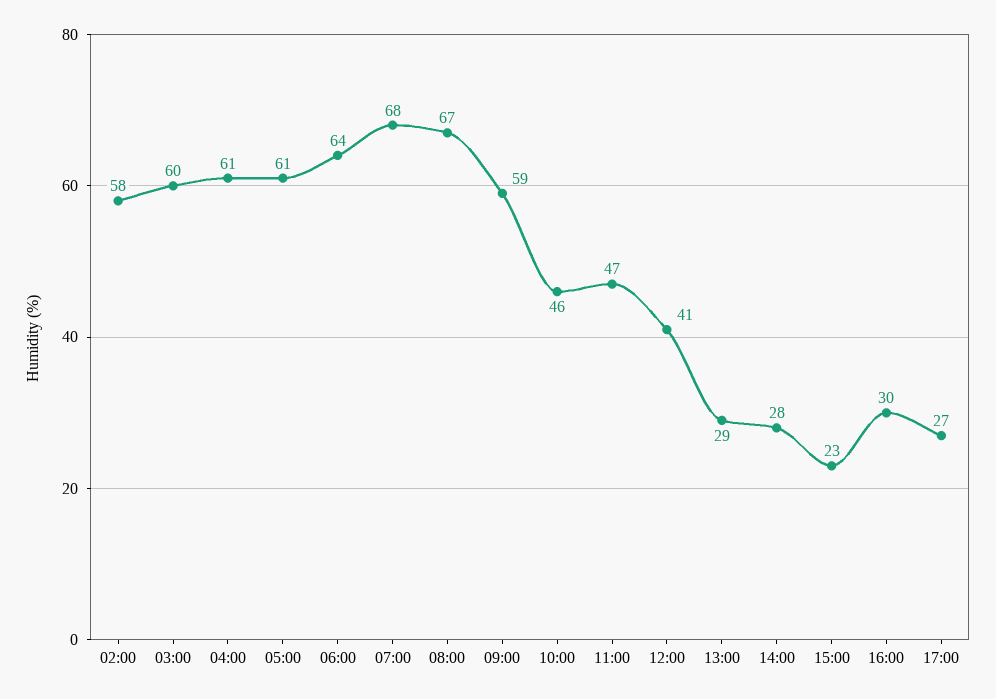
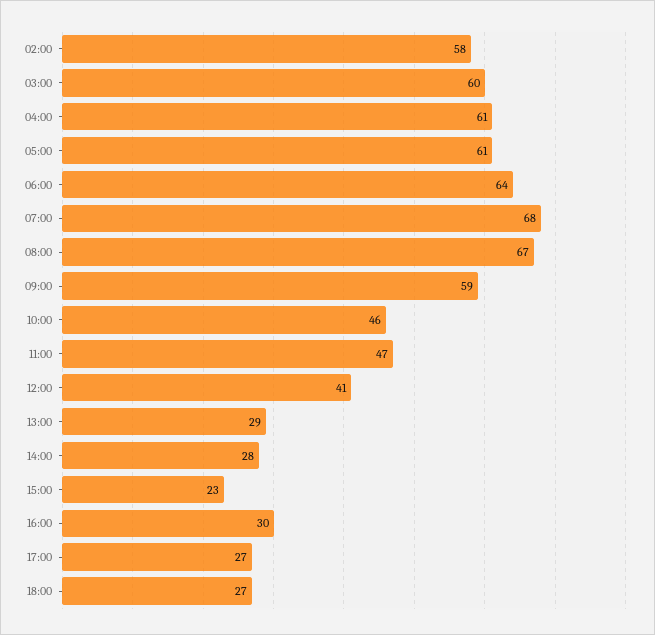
18:00: none -> 27

